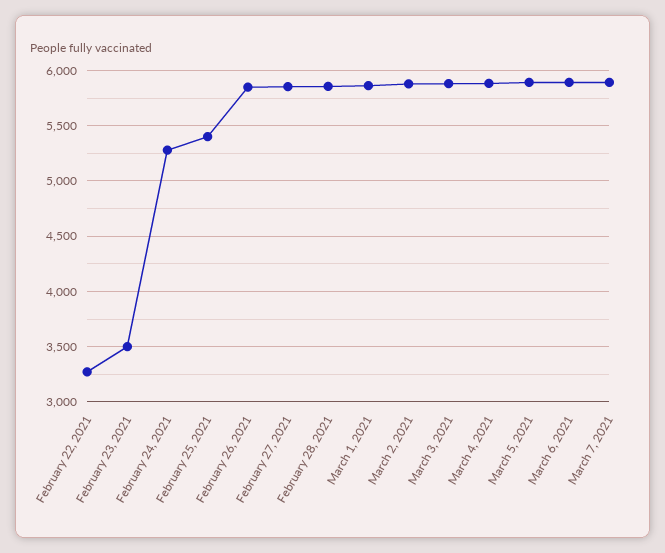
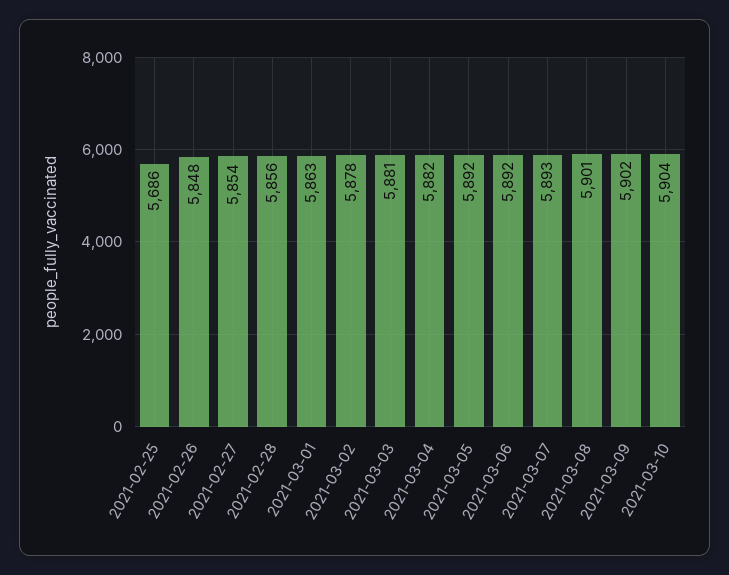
February 22, 2021: 3300 -> none
February 23, 2021: 3500 -> none
February 24, 2021: 5300 -> none
February 25, 2021: 5400 -> 5686
2021-03-08: none -> 5901
2021-03-09: none -> 5902
2021-03-10: none -> 5904

